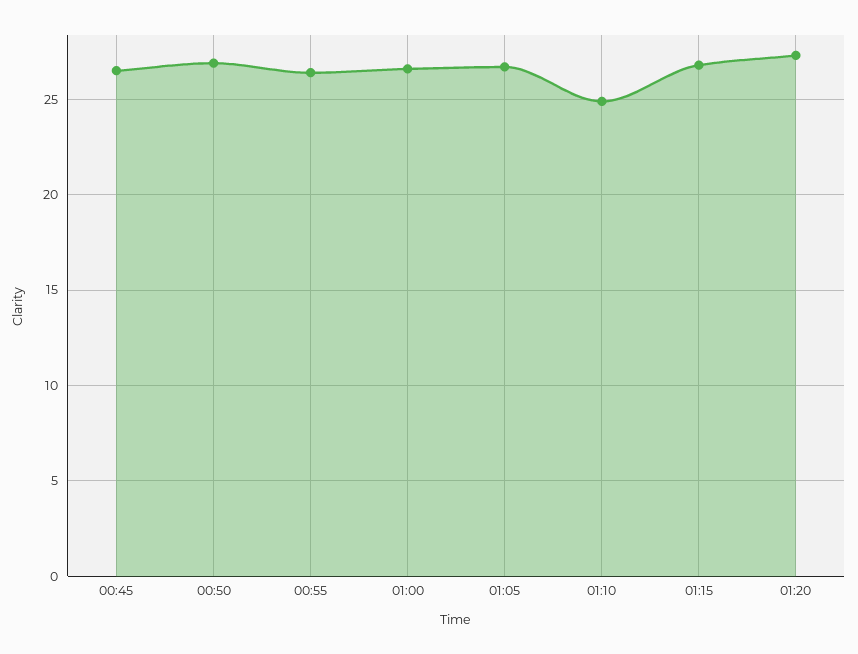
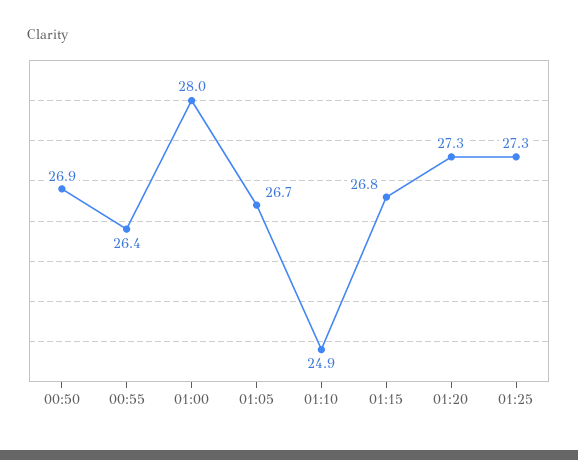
00:45: 26.5 -> none
01:00: 26.5 -> 28
01:25: none -> 27.3

